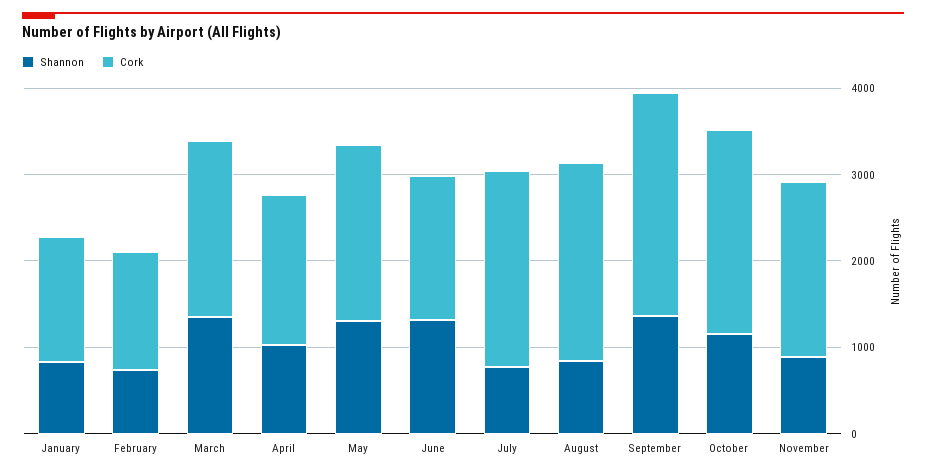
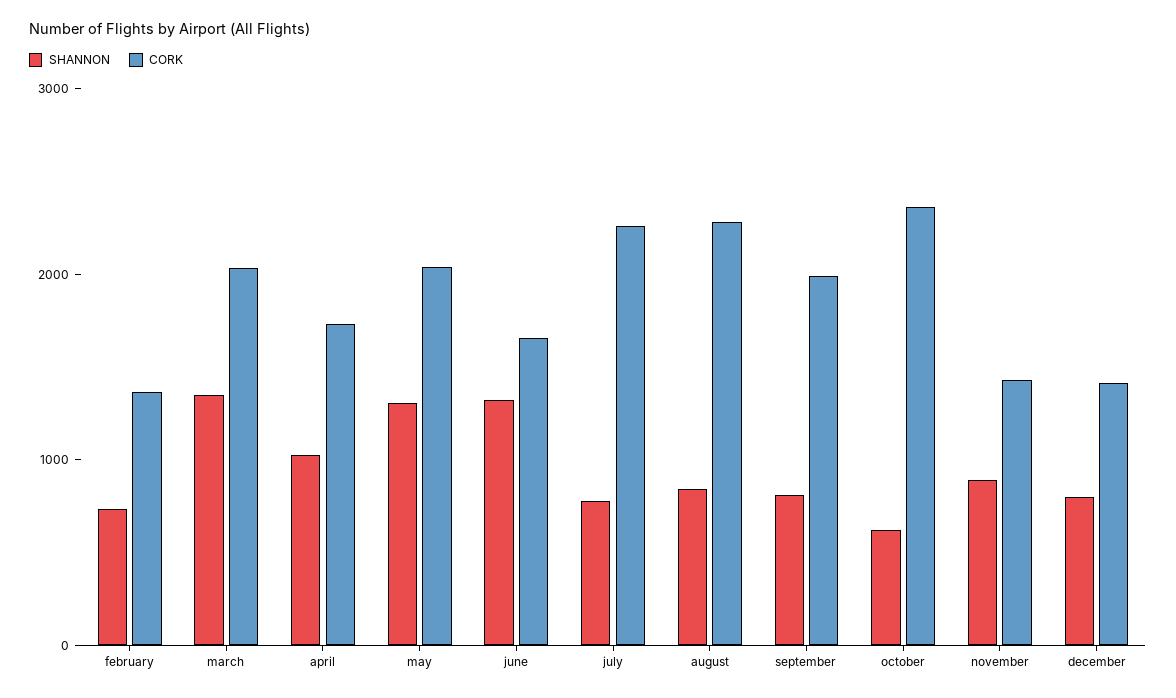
Shannon, January: 800 -> none
Cork, January: 1400 -> none
Shannon, September: 1400 -> 800
Cork, September: 2600 -> 2000
Shannon, October: 1200 -> 600
Cork, November: 2000 -> 1400
Shannon, december: none -> 800
Cork, december: none -> 1400

